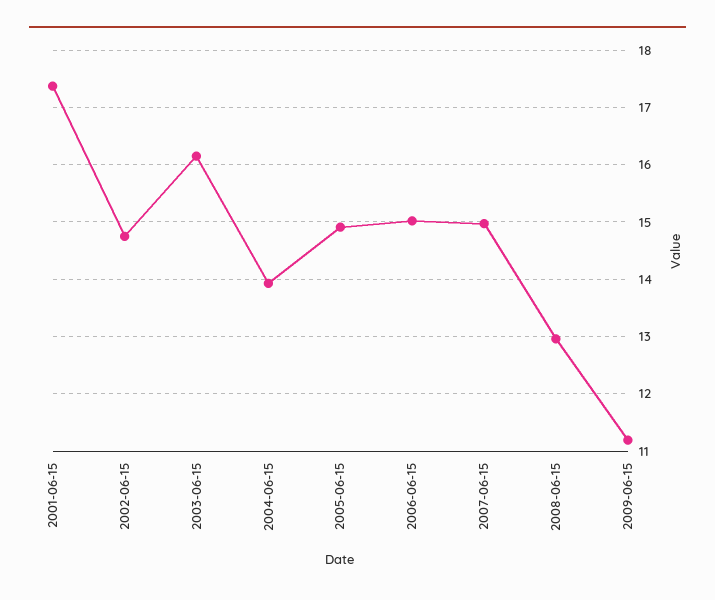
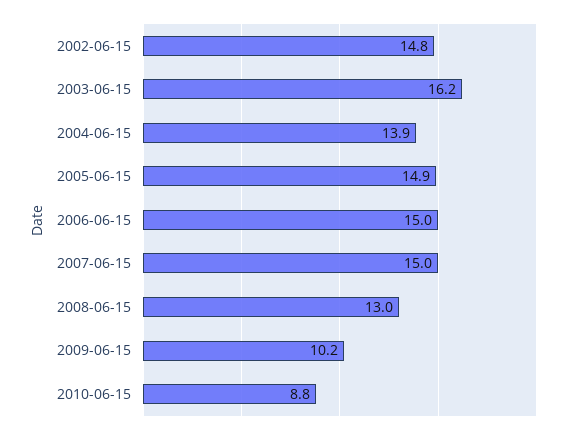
2001-06-15: 17.4 -> none
2009-06-15: 11.2 -> 10.2
2010-06-15: none -> 8.8

